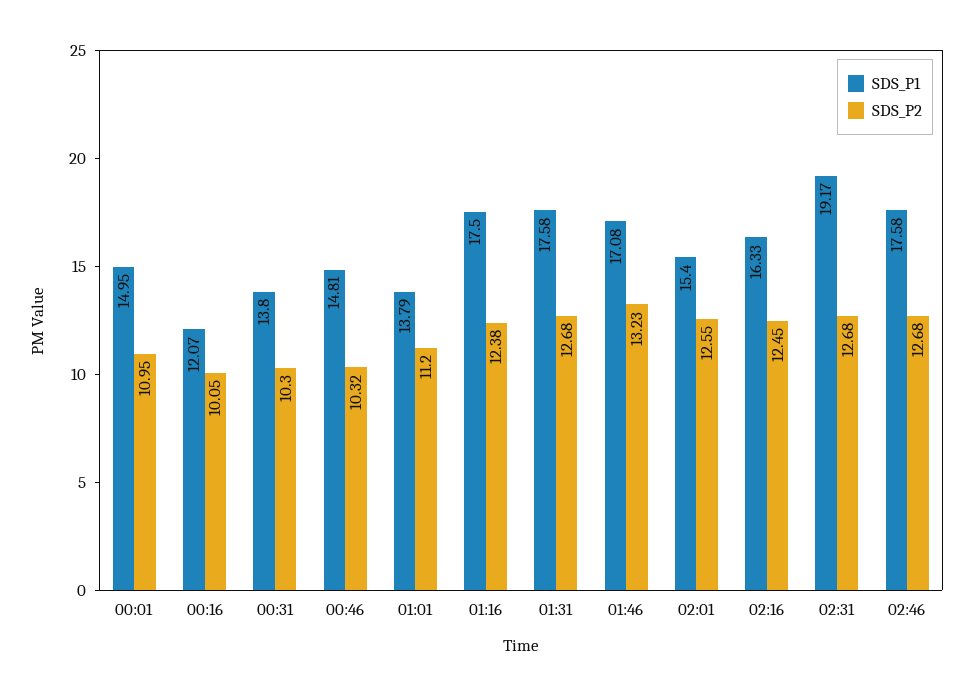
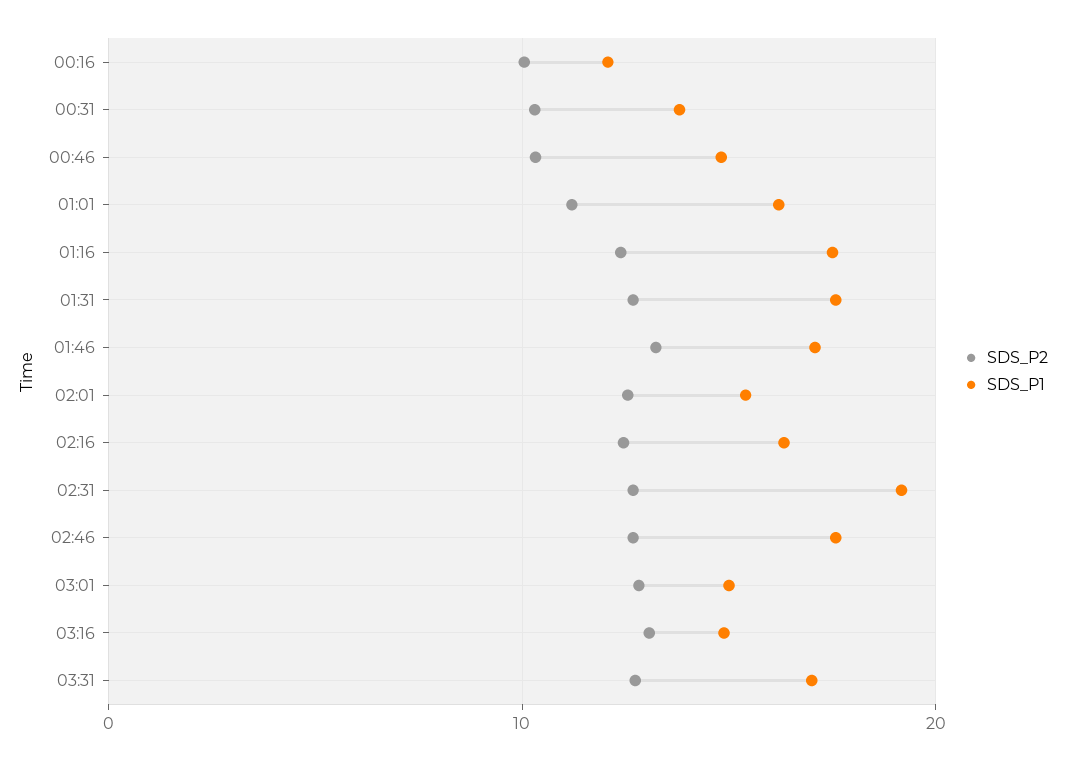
SDS_P1, 00:01: 14.95 -> none
SDS_P2, 00:01: 10.95 -> none
SDS_P1, 01:01: 13.79 -> 16
SDS_P2, 03:01: none -> 13
SDS_P1, 03:01: none -> 15
SDS_P2, 03:16: none -> 13
SDS_P1, 03:16: none -> 15
SDS_P2, 03:31: none -> 13
SDS_P1, 03:31: none -> 17

